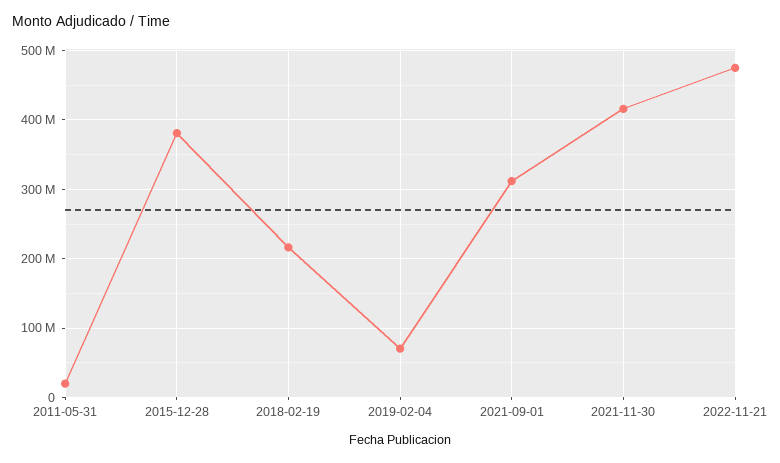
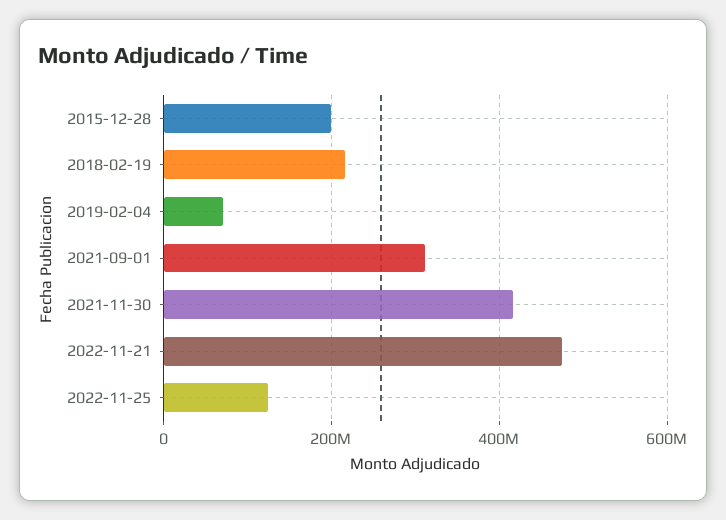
2011-05-31: 20000000 -> none
2015-12-28: 380000000 -> 200000000
2022-11-25: none -> 120000000

